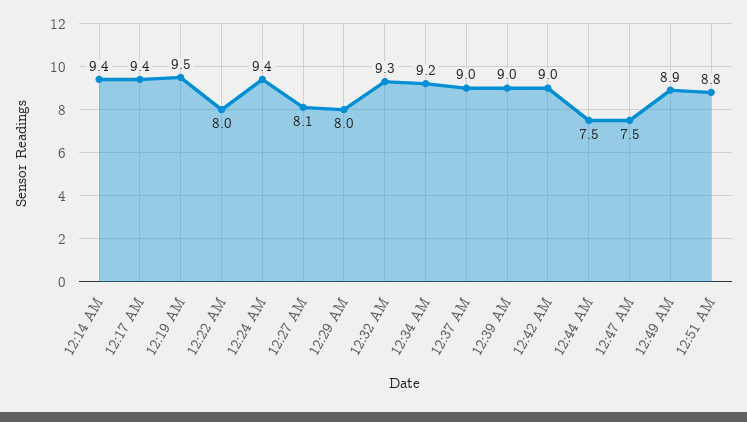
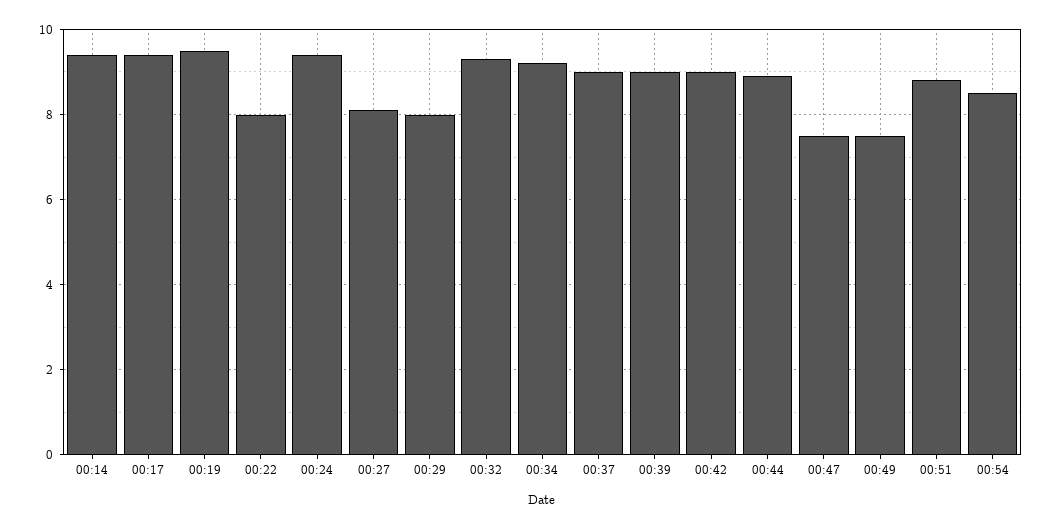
12:44 AM: 7.5 -> 9
12:49 AM: 8.9 -> 7.5
00:54: none -> 8.5

